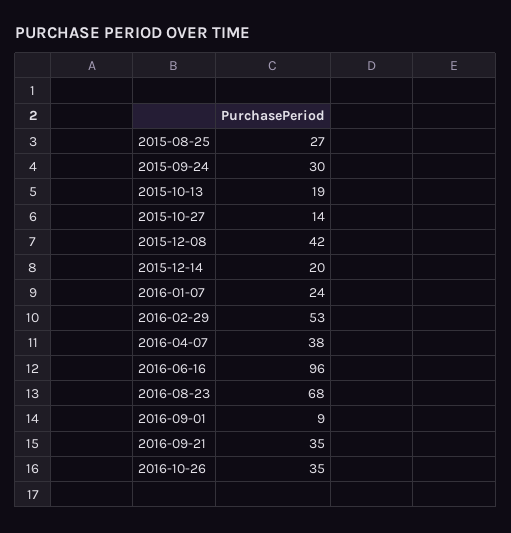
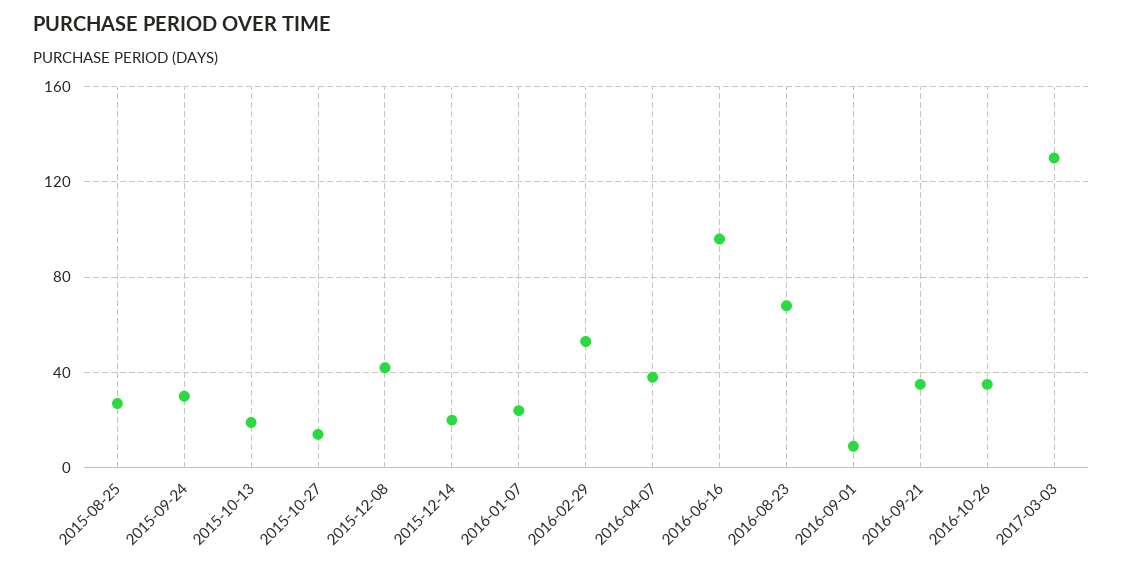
2017-03-03: none -> 130

